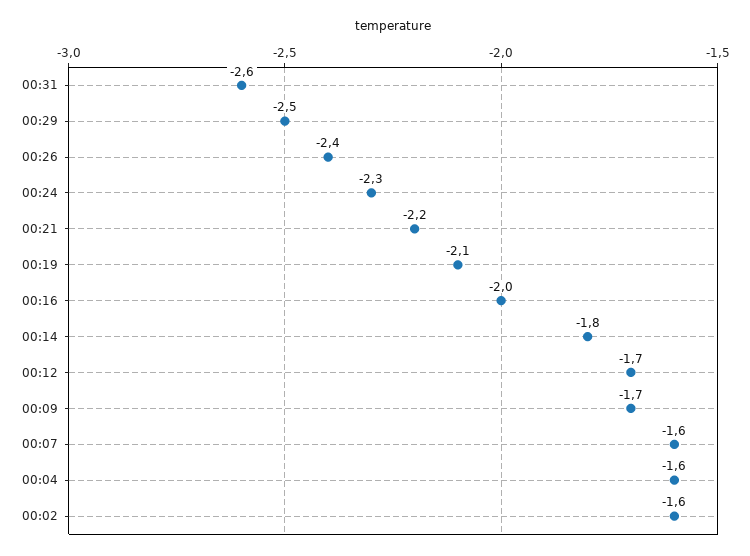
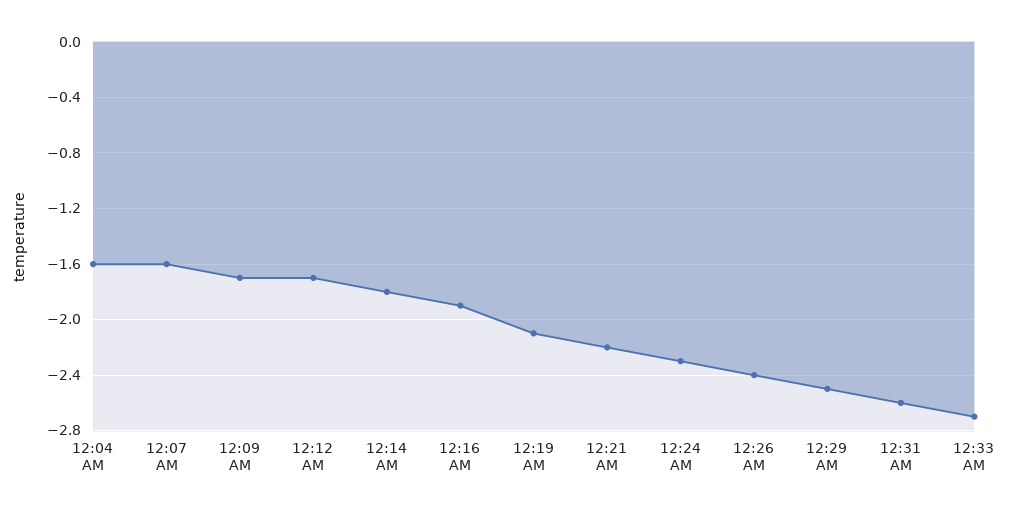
00:16: -2 -> -1.9
00:02: -1.6 -> none
12:33 AM: none -> -2.7

